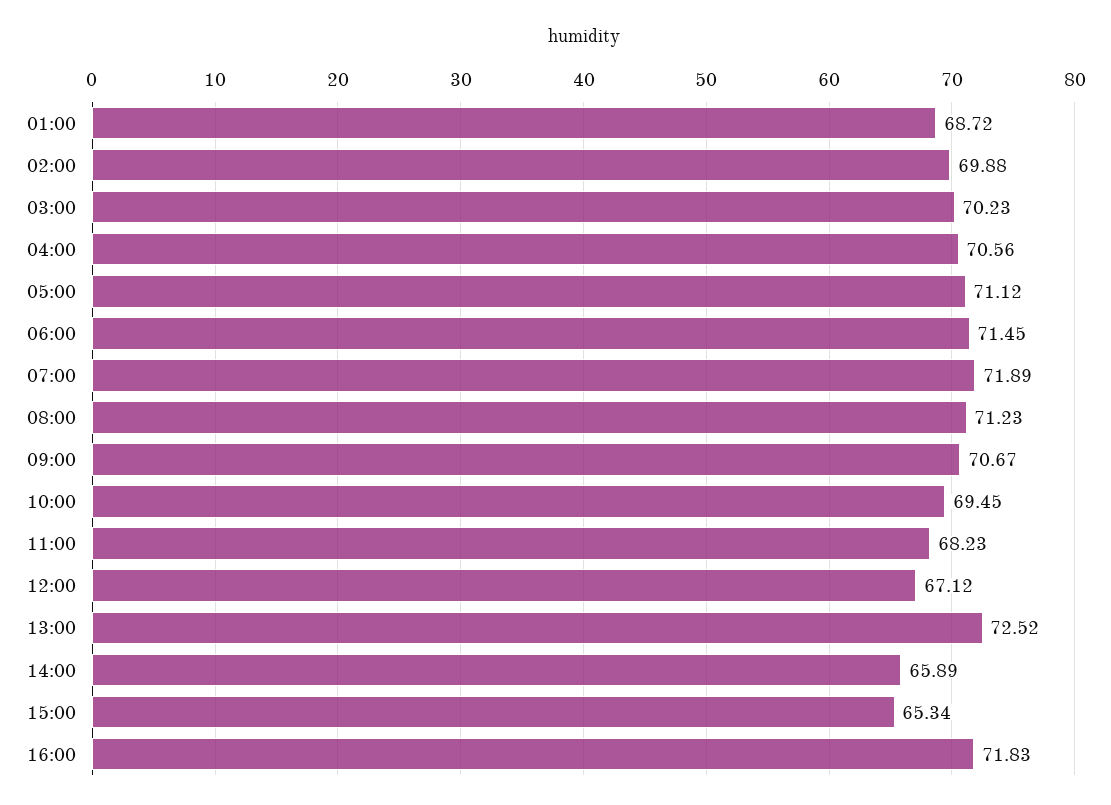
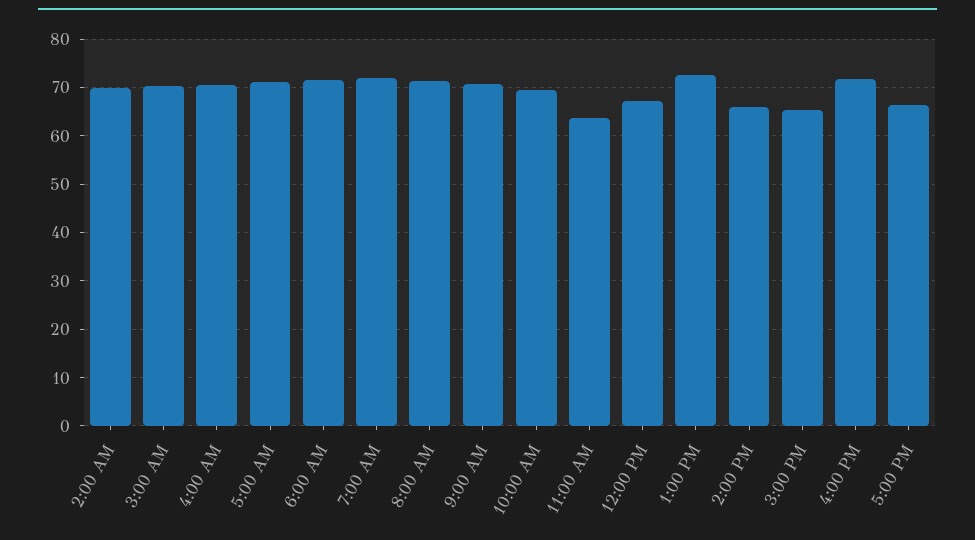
01:00: 68.72 -> none
11:00: 68.23 -> 64
5:00 PM: none -> 66

